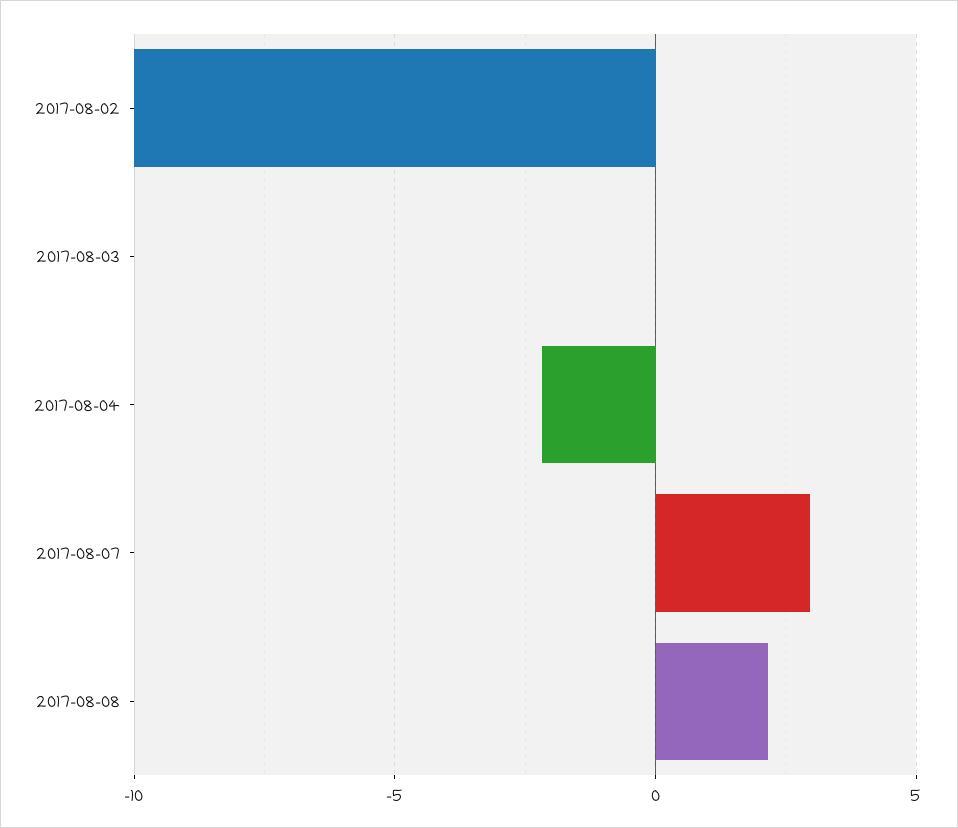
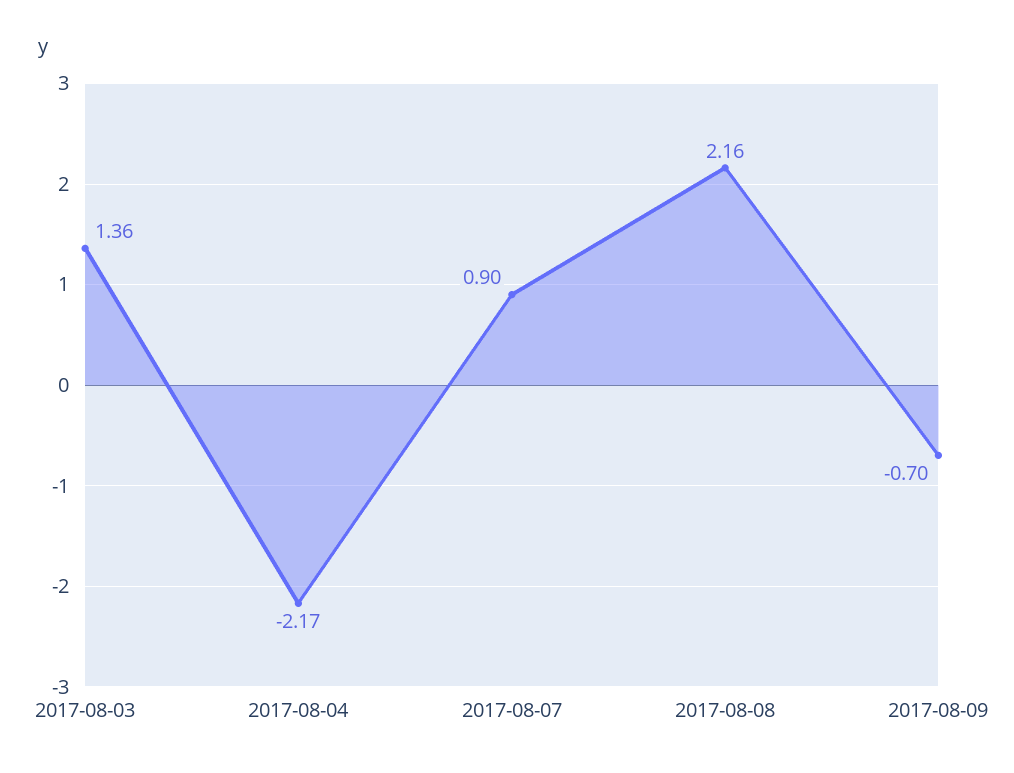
2017-08-02: -10 -> none
2017-08-03: 0 -> 1.36
2017-08-07: 3 -> 0.9
2017-08-09: none -> -0.7

